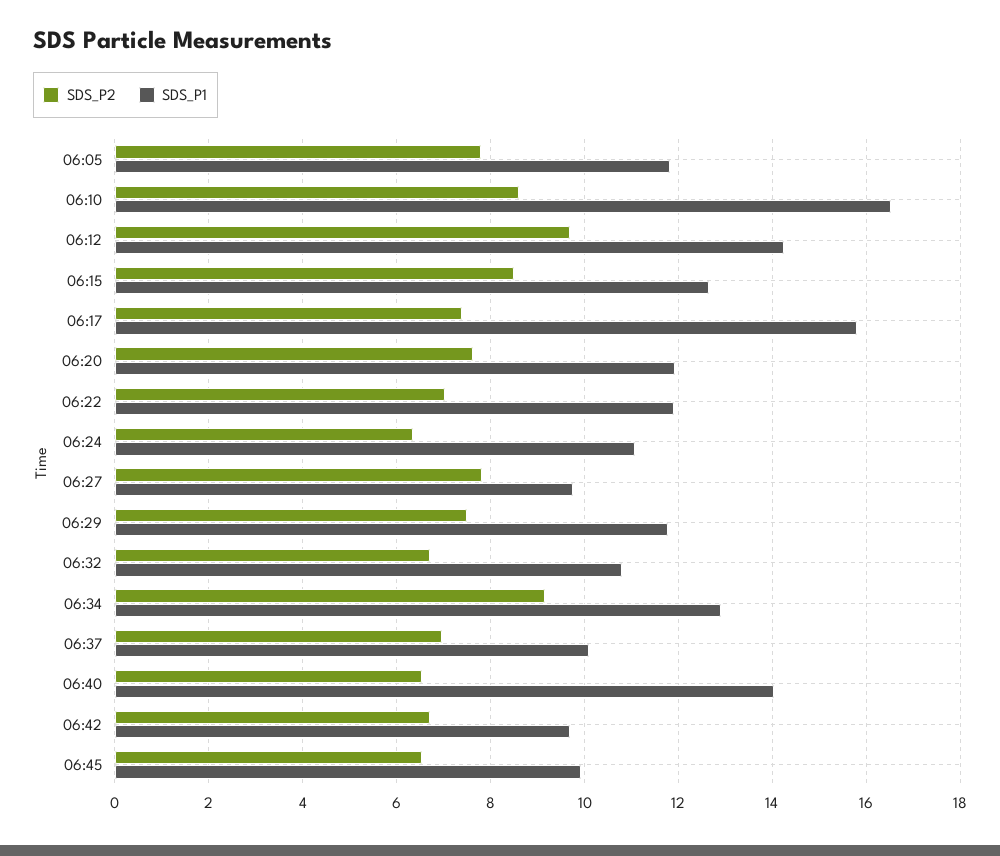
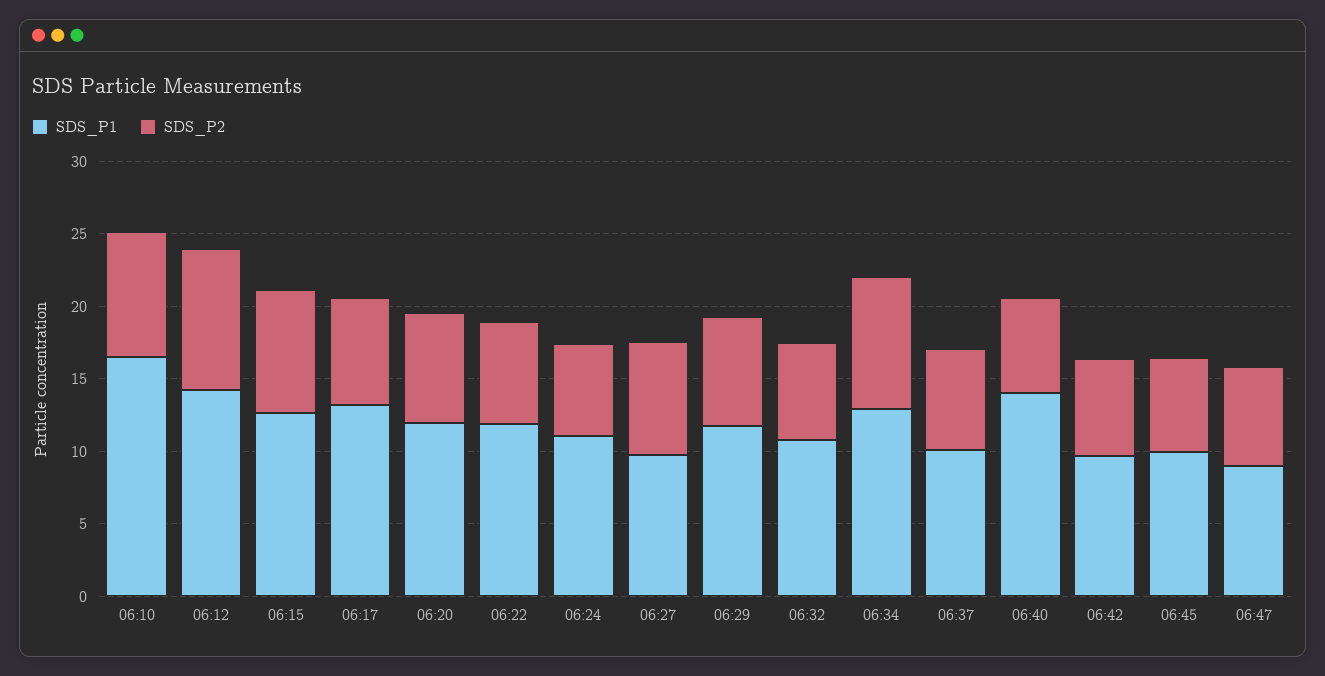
SDS_P2, 06:05: 7.8 -> none
SDS_P1, 06:05: 11.8 -> none
SDS_P1, 06:17: 15.8 -> 13
SDS_P1, 06:47: none -> 9
SDS_P2, 06:47: none -> 7

